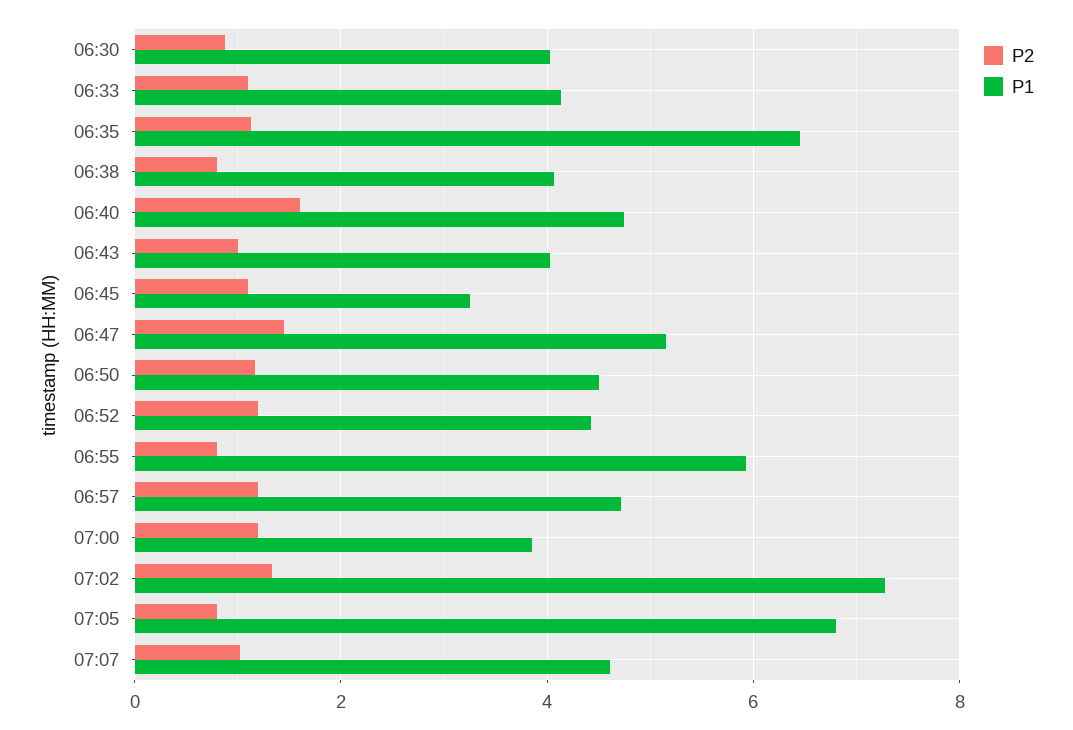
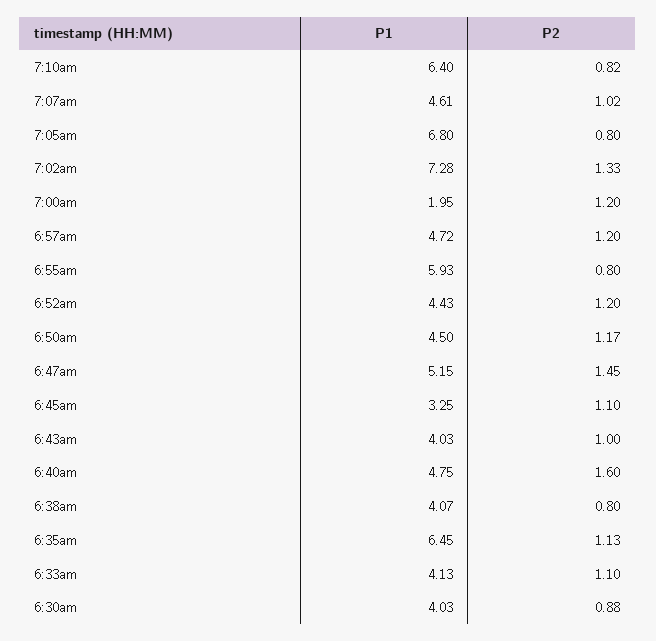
P1, 07:00: 3.8 -> 1.95
P1, 7:10am: none -> 6.4
P2, 7:10am: none -> 0.82

